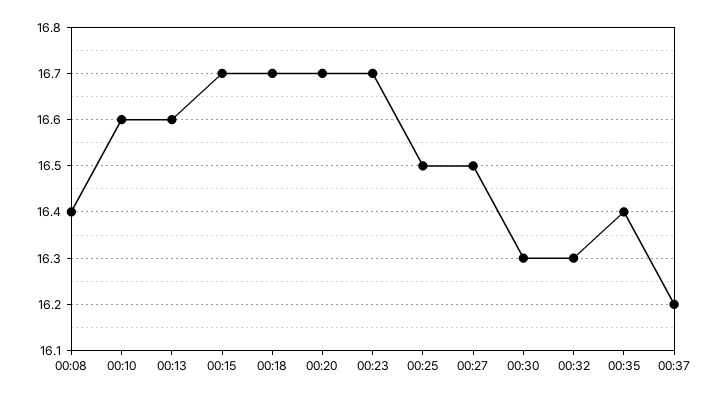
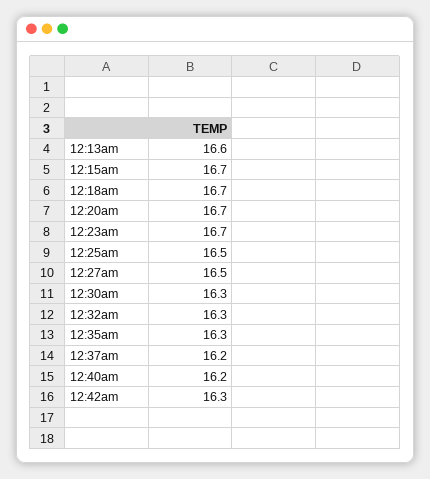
00:08: 16.4 -> none
00:10: 16.6 -> none
00:35: 16.4 -> 16.3
12:40am: none -> 16.2
12:42am: none -> 16.3

